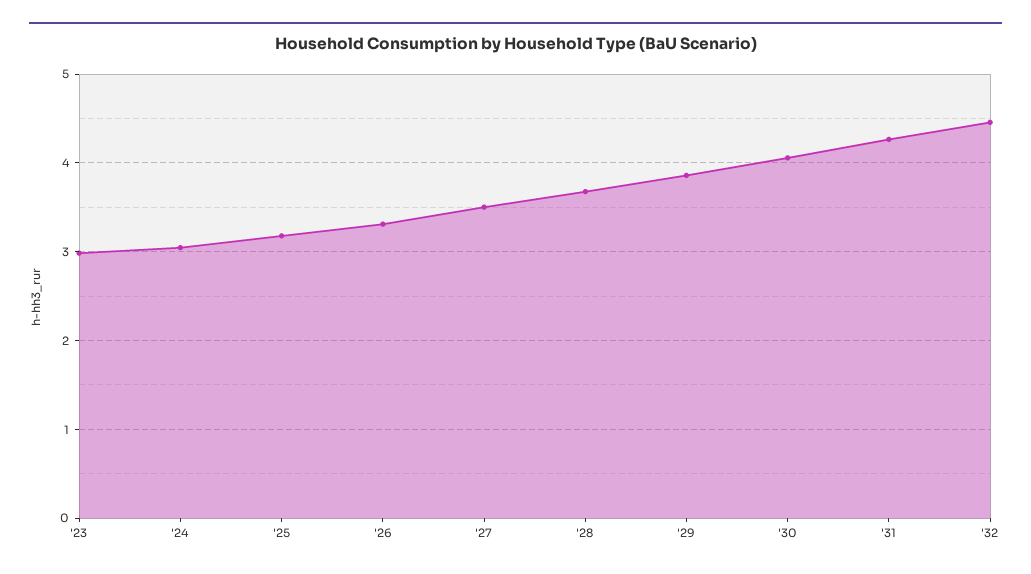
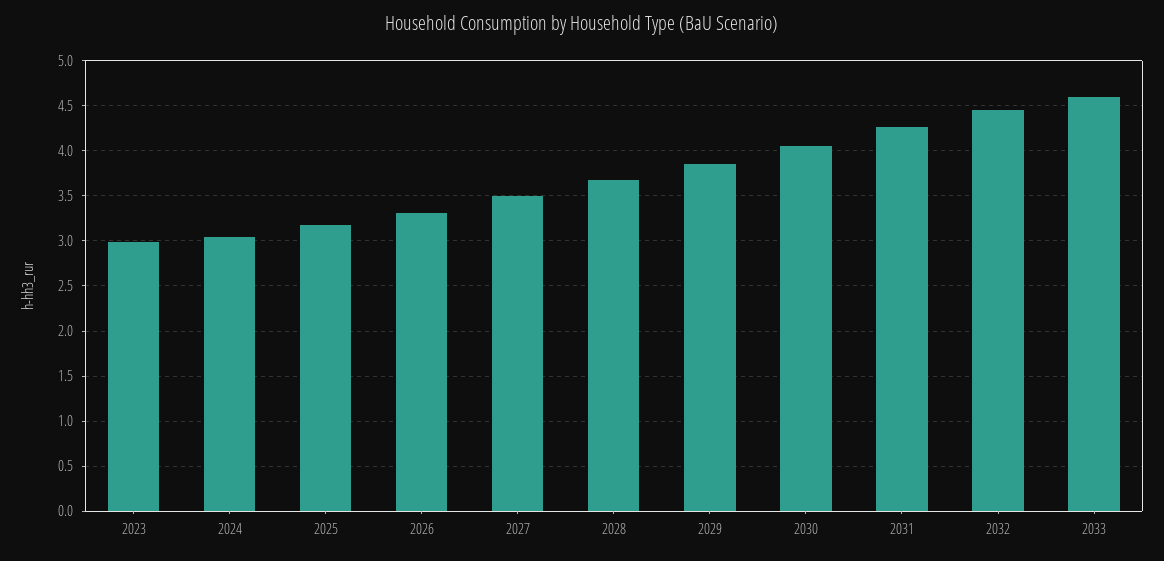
2033: none -> 4.6

